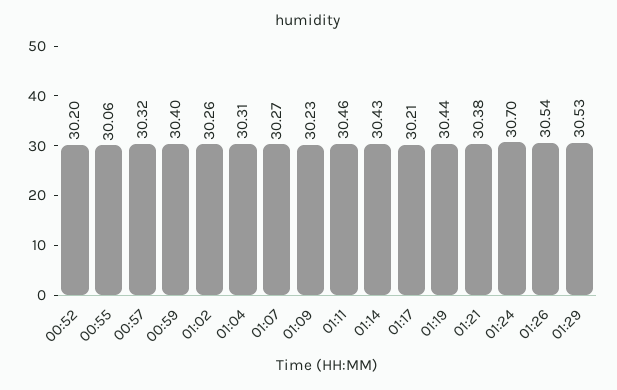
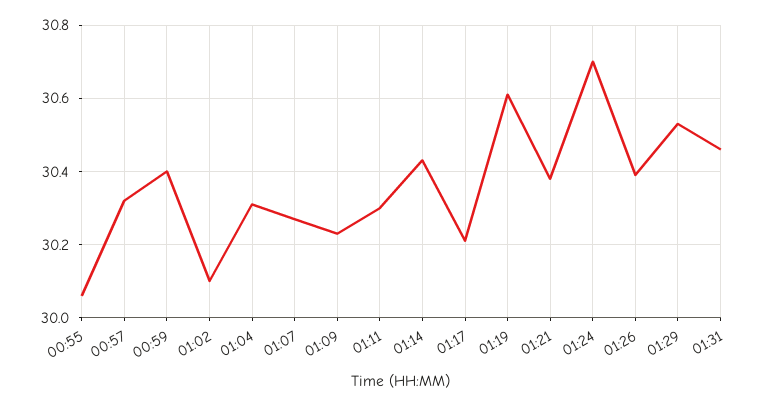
00:52: 30.2 -> none
01:02: 30.26 -> 30.1
01:11: 30.46 -> 30.3
01:19: 30.44 -> 30.6
01:26: 30.54 -> 30.4
01:31: none -> 30.45

